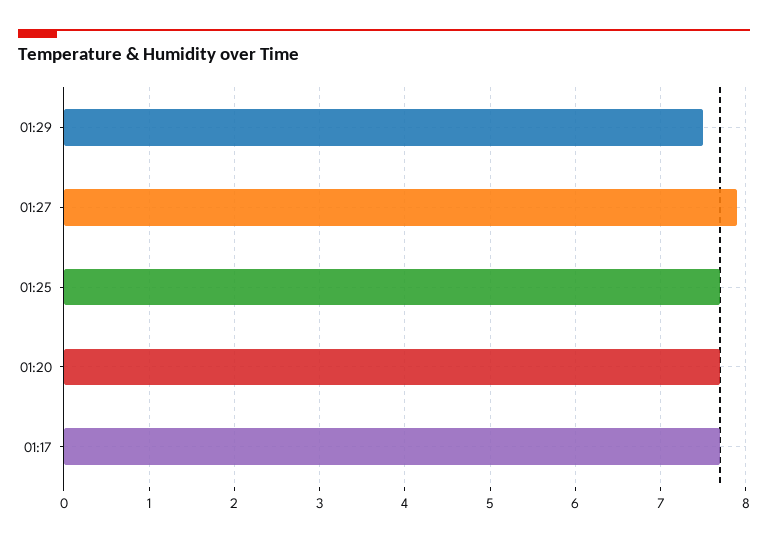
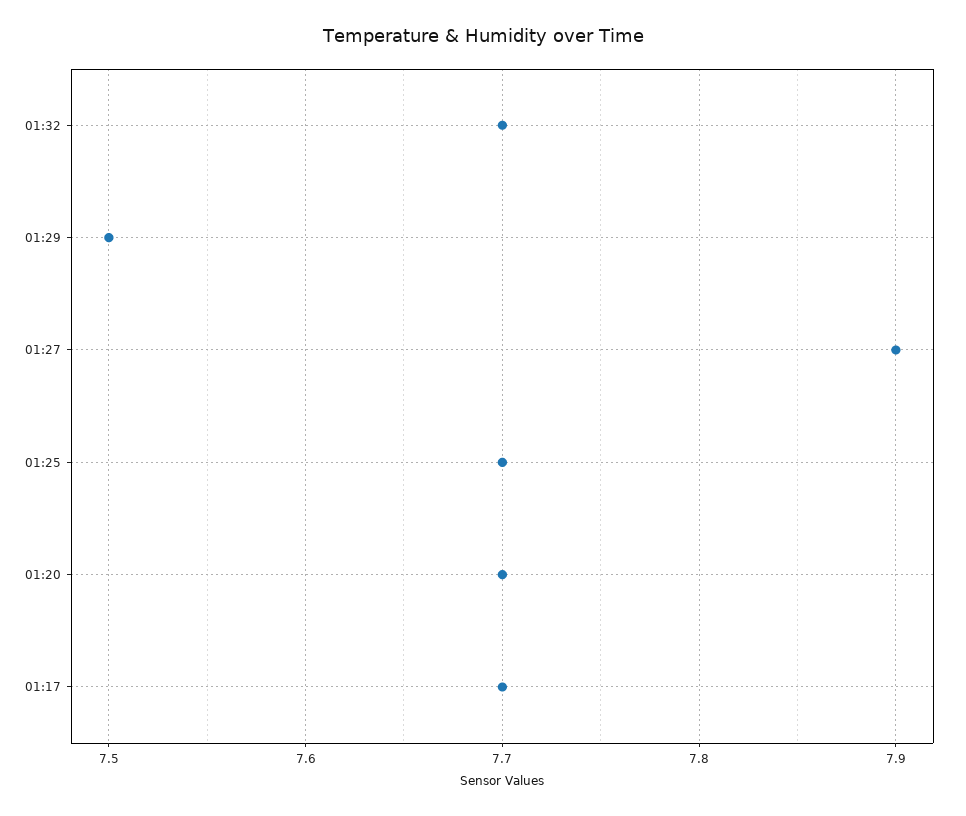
01:32: none -> 7.7

